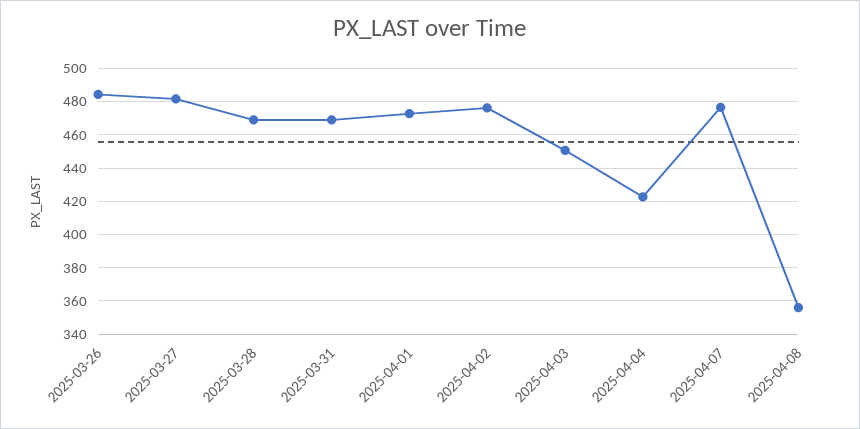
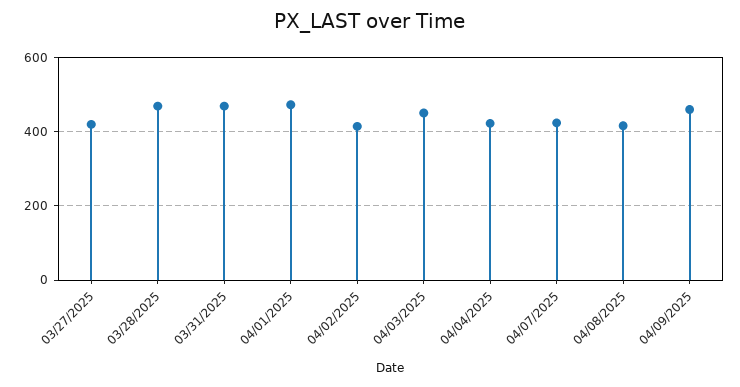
2025-03-26: 485 -> none
2025-03-27: 480 -> 420
2025-04-02: 475 -> 420
2025-04-07: 475 -> 420
2025-04-08: 355 -> 420
04/09/2025: none -> 460

